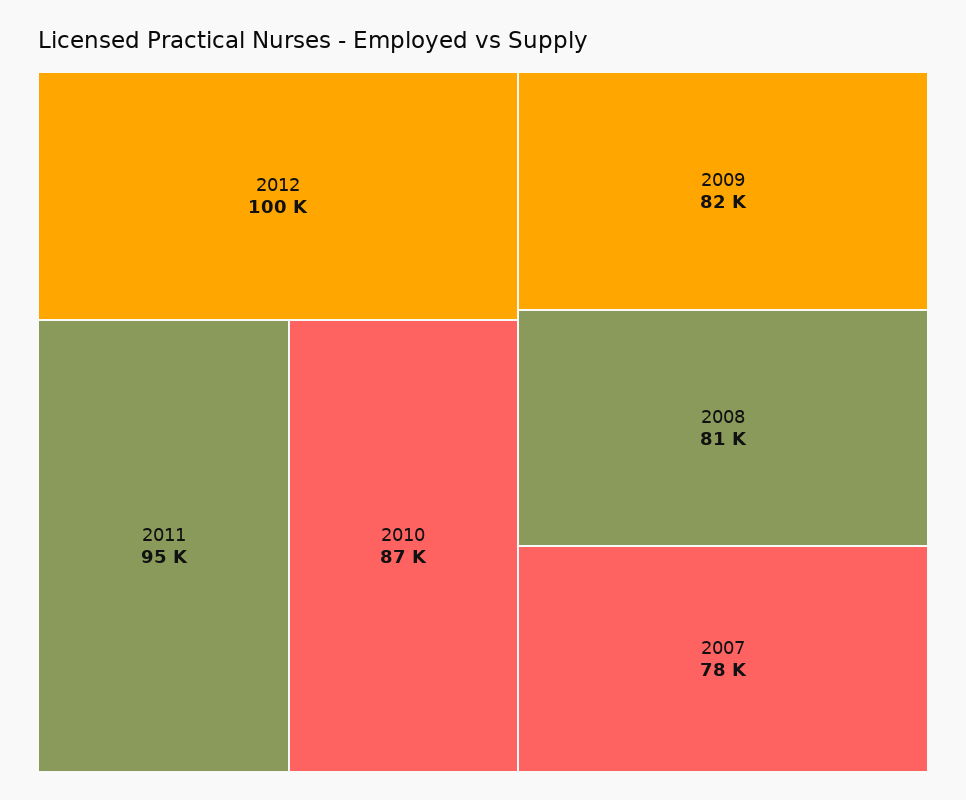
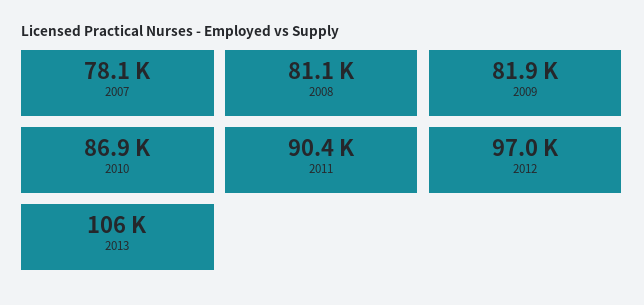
2012: 100000 -> 97000
2011: 95000 -> 90400
2013: none -> 106000

